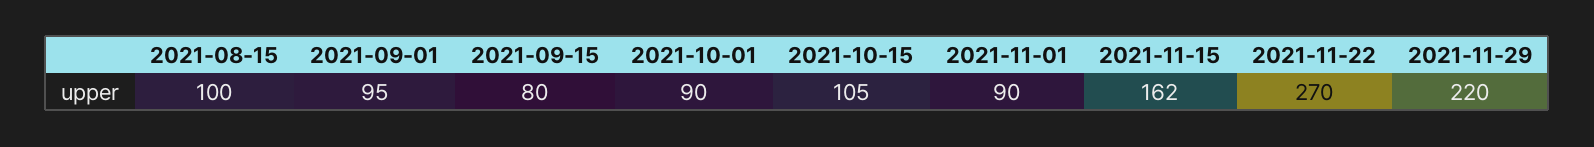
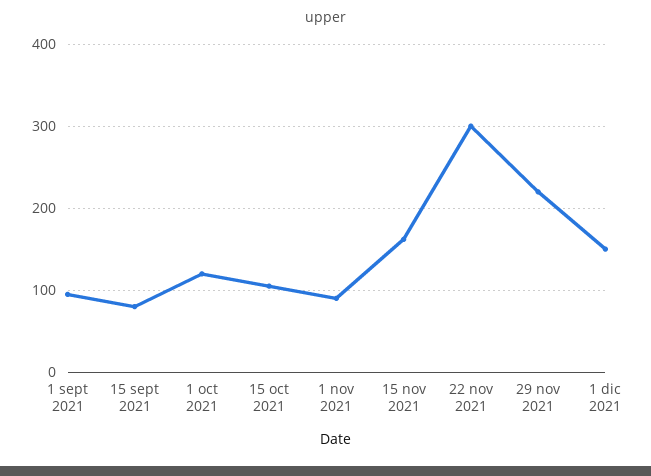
2021-08-15: 100 -> none
2021-10-01: 90 -> 120
2021-11-22: 270 -> 300
1 dic 2021: none -> 150

